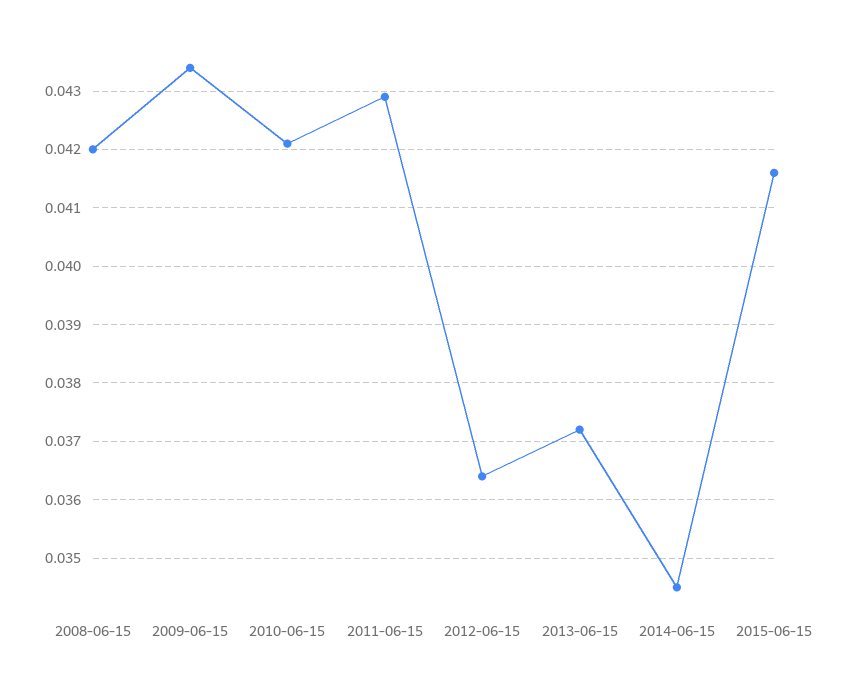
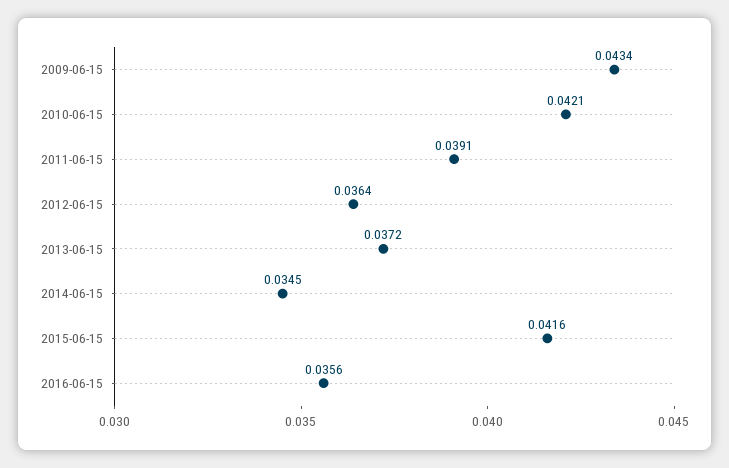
2008-06-15: 0.042 -> none
2011-06-15: 0.043 -> 0.0391
2016-06-15: none -> 0.0356

